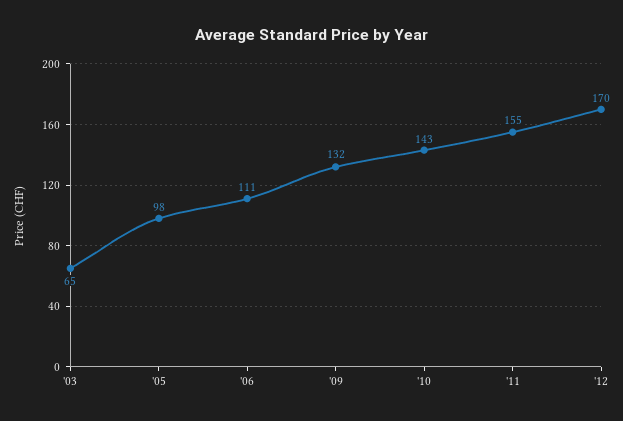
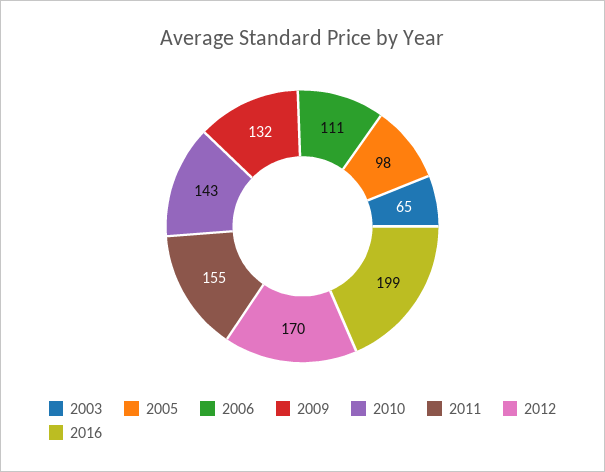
2016: none -> 199

